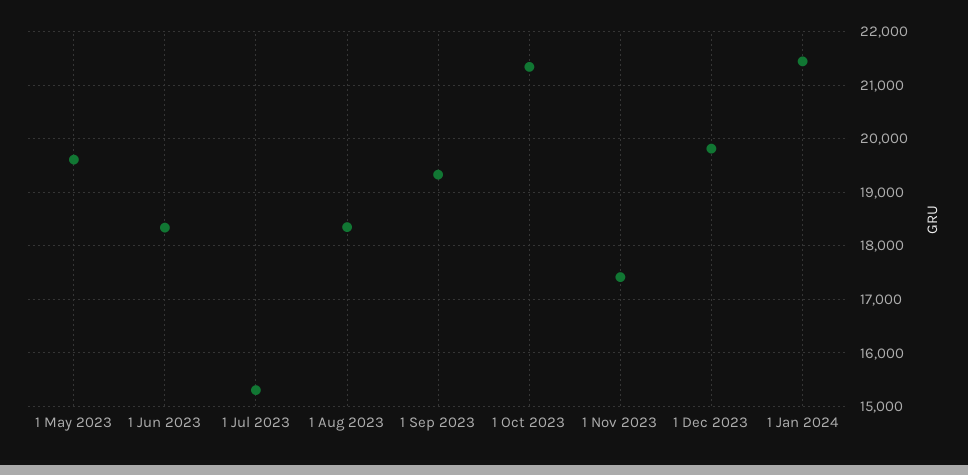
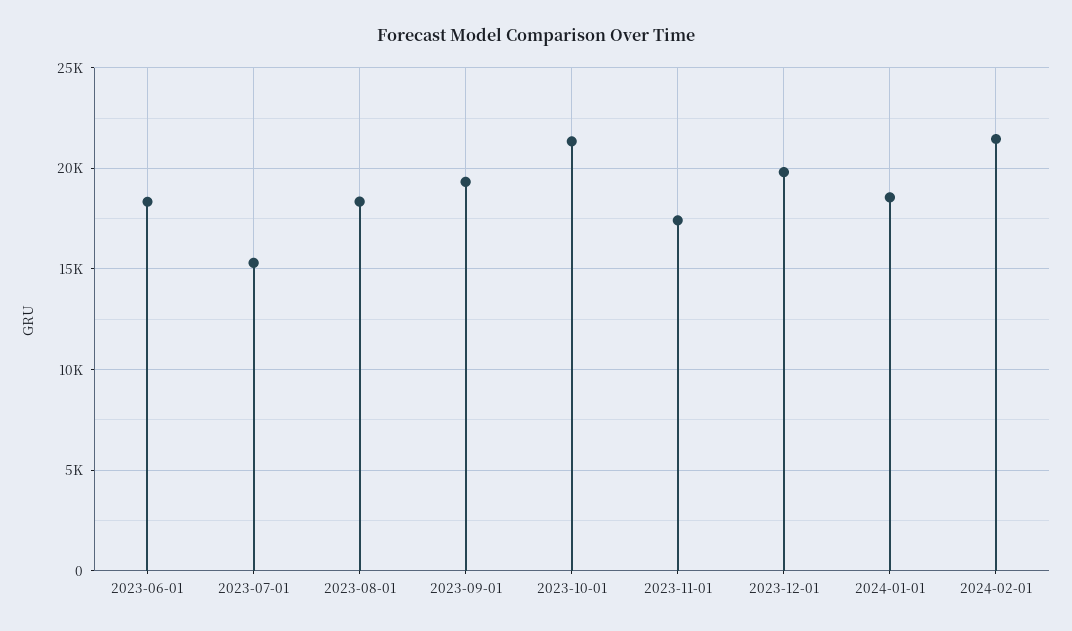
1 May 2023: 19600 -> none
1 Jan 2024: 21400 -> 18500
2024-02-01: none -> 21500

